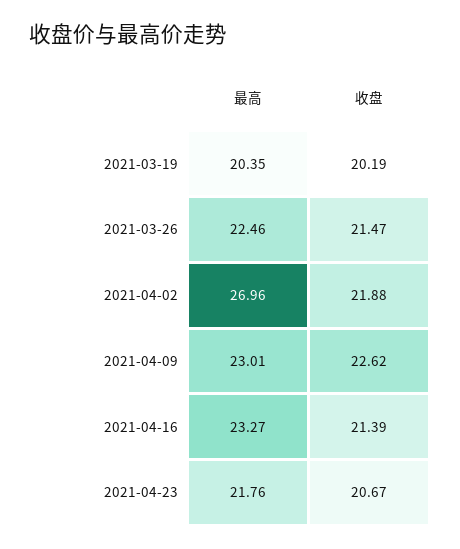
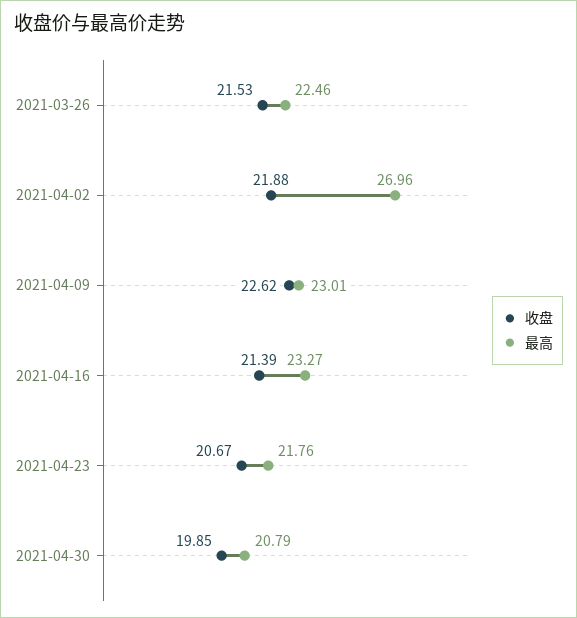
最高, 2021-03-19: 20.35 -> none
收盘, 2021-03-19: 20.19 -> none
收盘, 2021-03-26: 21.47 -> 21.53
收盘, 2021-04-30: none -> 19.85
最高, 2021-04-30: none -> 20.79

